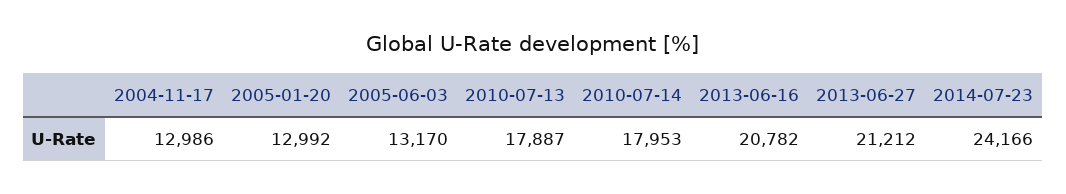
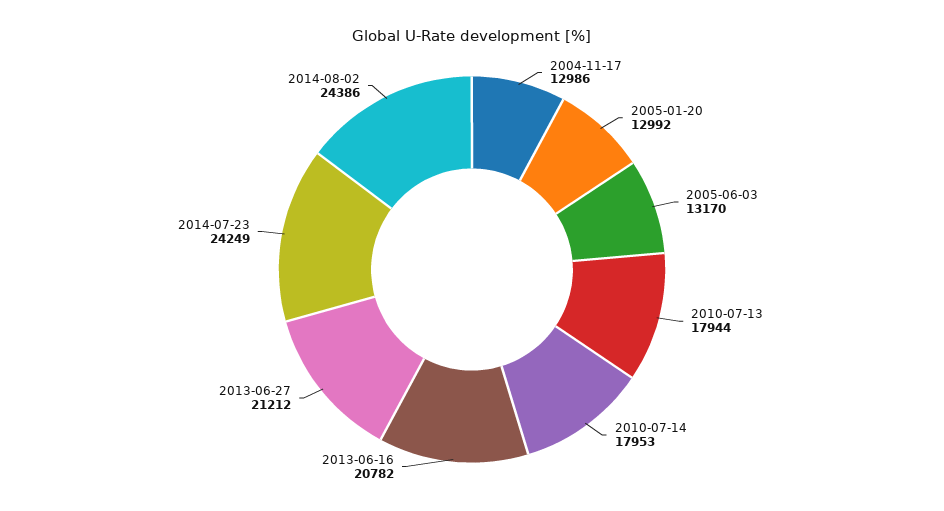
2010-07-13: 17887 -> 17944
2014-07-23: 24166 -> 24249
2014-08-02: none -> 24386

